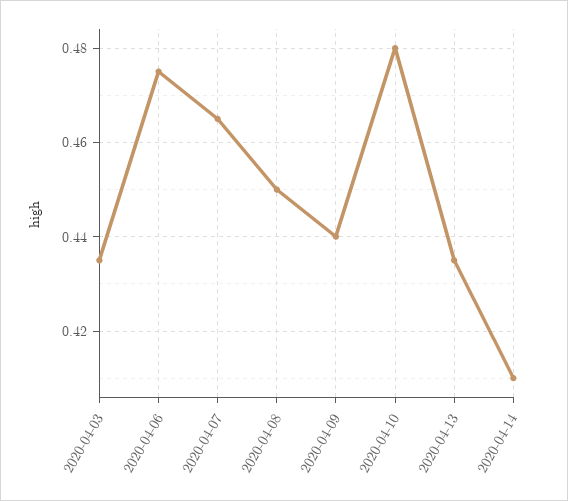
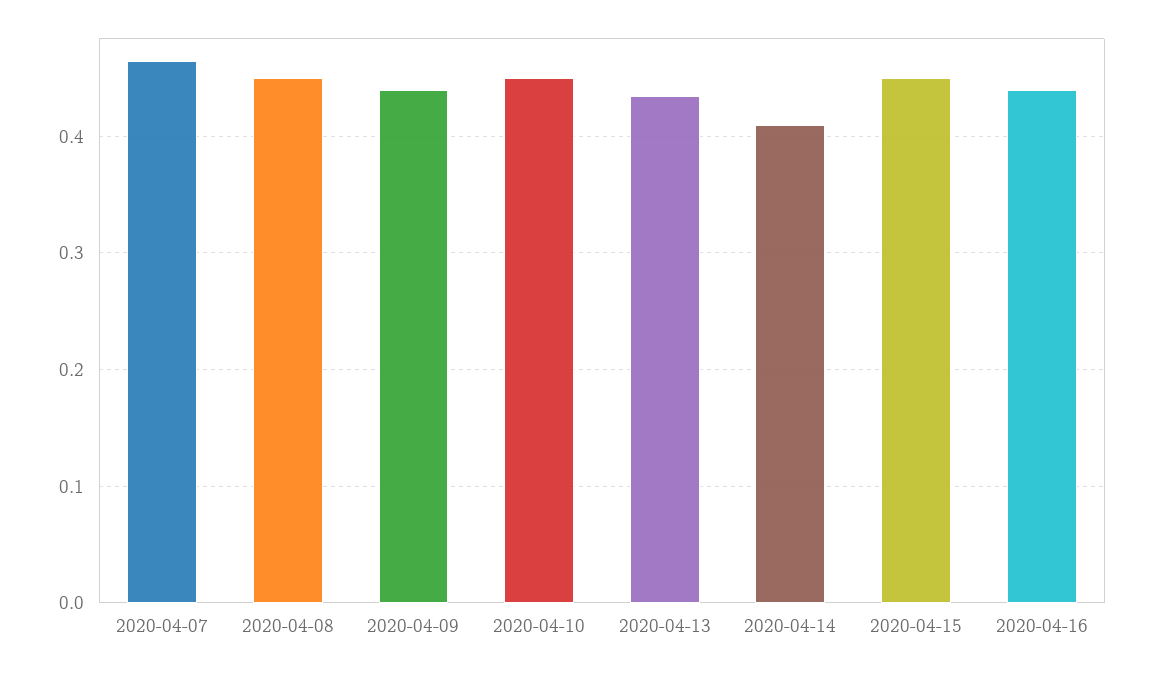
2020-04-03: 0.435 -> none
2020-04-06: 0.475 -> none
2020-04-10: 0.48 -> 0.45
2020-04-15: none -> 0.45
2020-04-16: none -> 0.44

